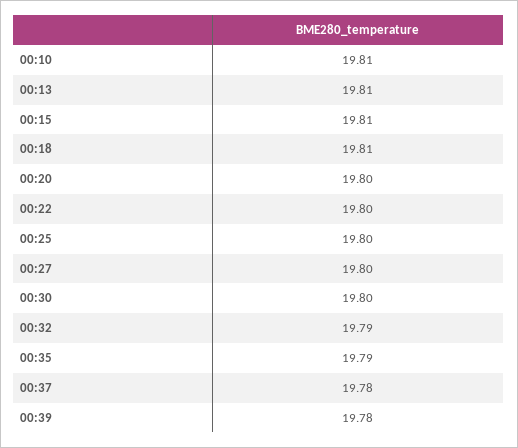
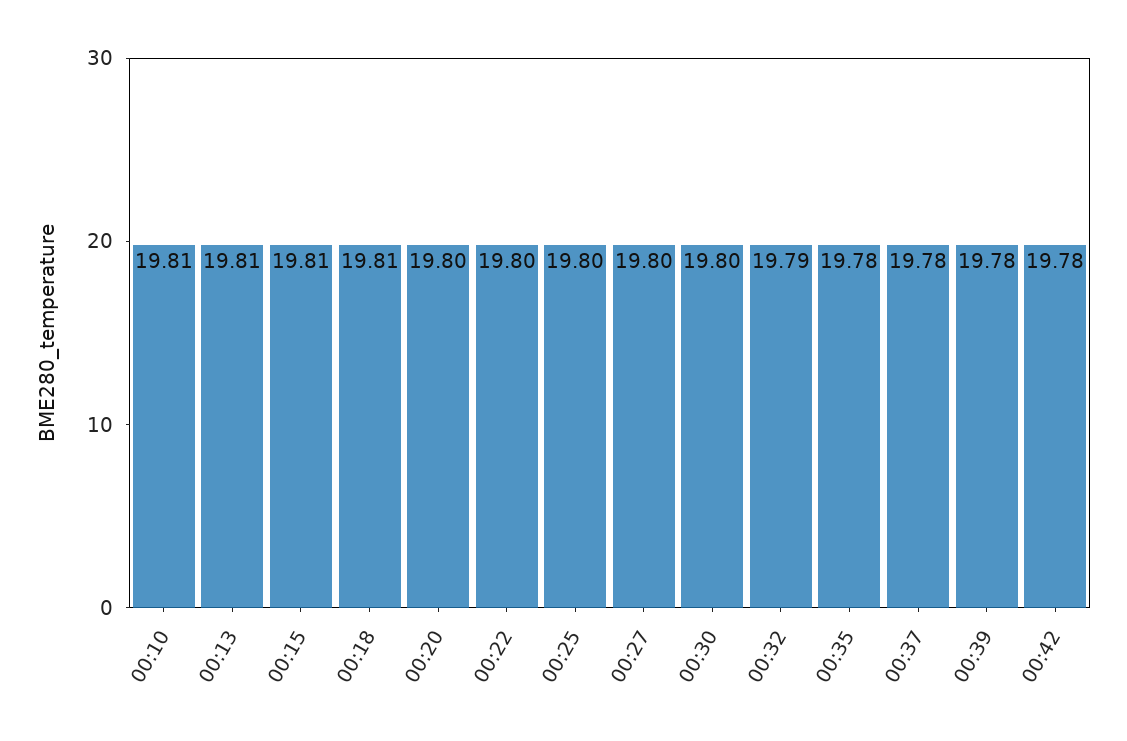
00:35: 19.79 -> 19.78
00:42: none -> 19.78

